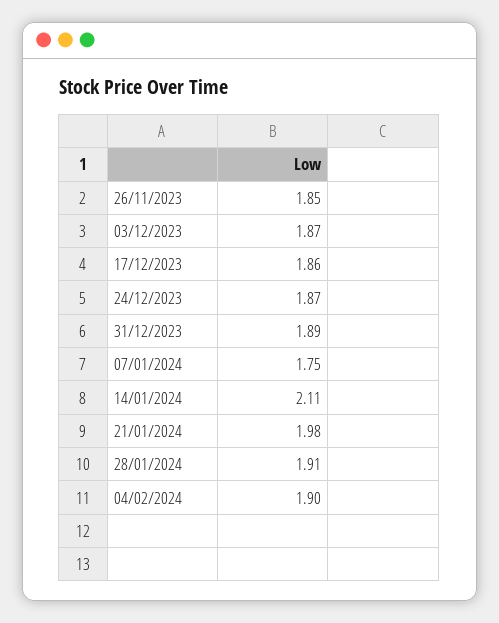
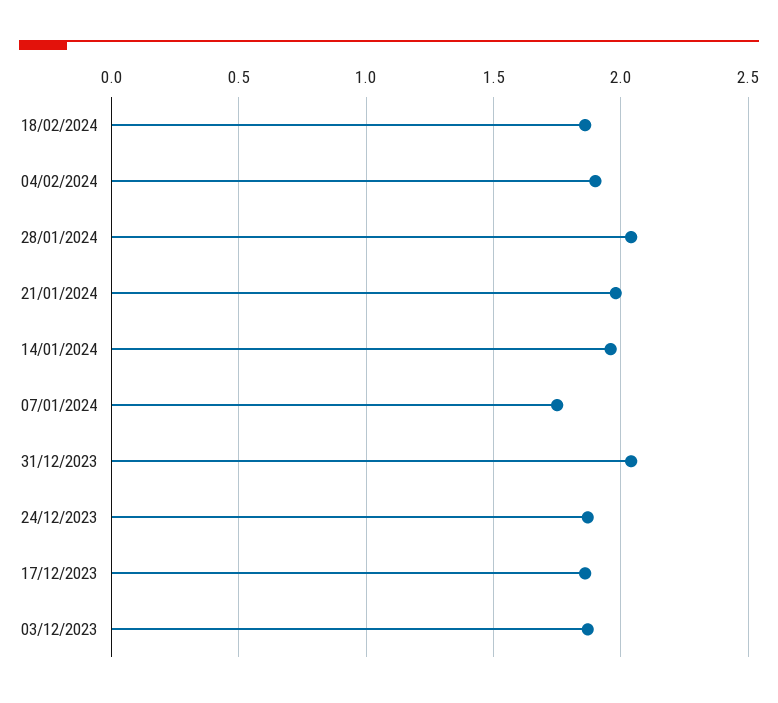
26/11/2023: 1.85 -> none
31/12/2023: 1.89 -> 2.05
14/01/2024: 2.11 -> 1.95
28/01/2024: 1.91 -> 2.05
18/02/2024: none -> 1.85

